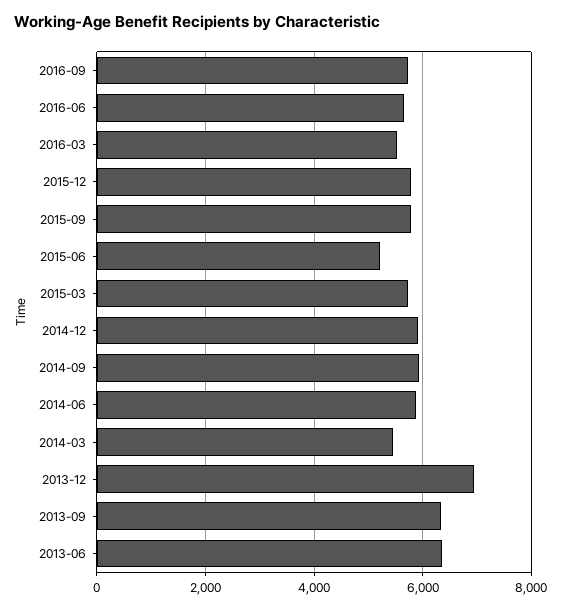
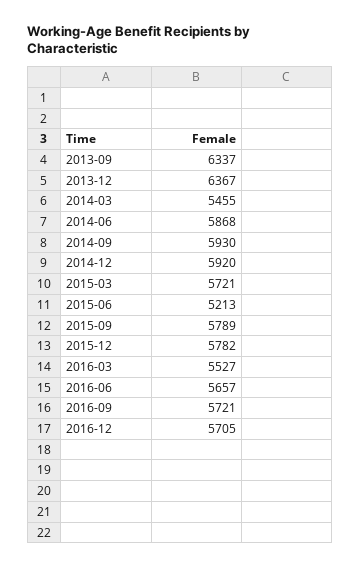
2013-12: 7000 -> 6367
2013-06: 6400 -> none
2016-12: none -> 5705

